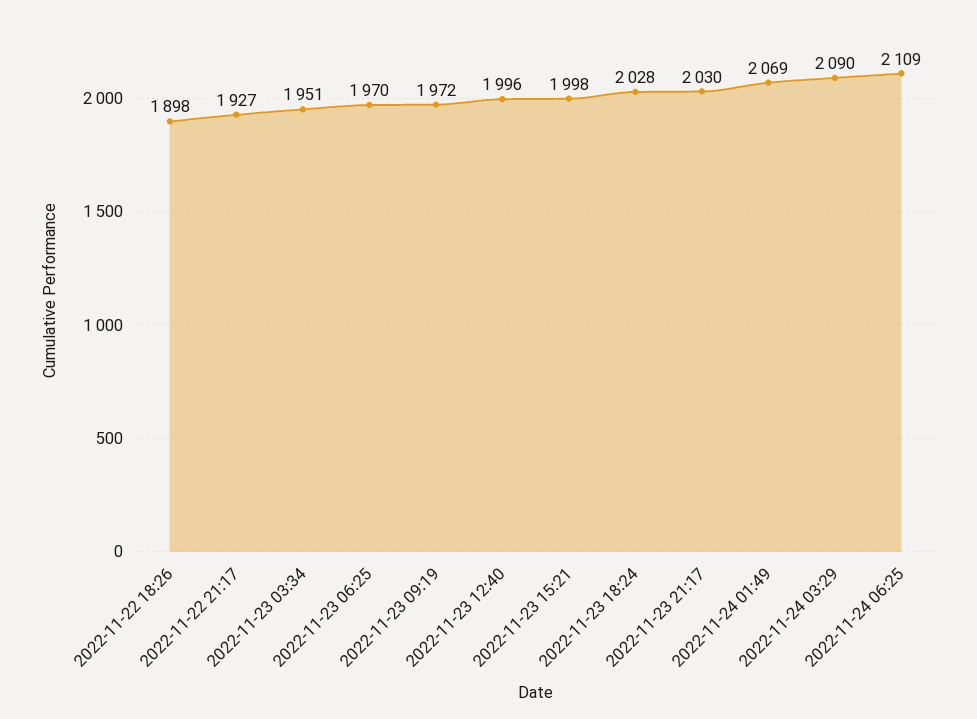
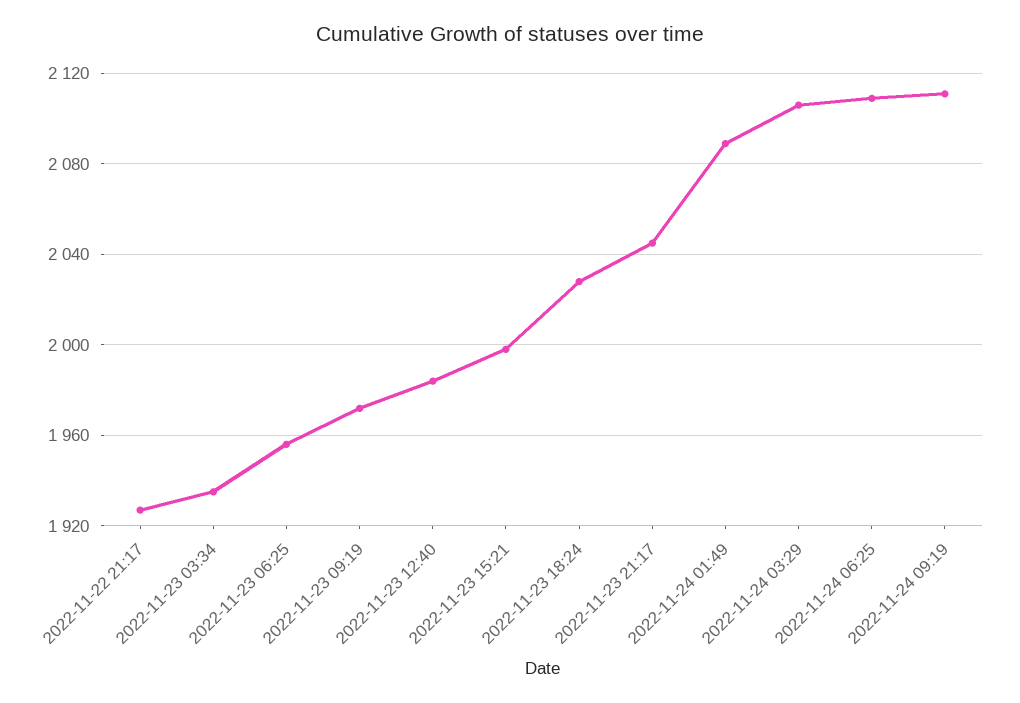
2022-11-22 18:26: 1898 -> none
2022-11-23 03:34: 1951 -> 1935
2022-11-23 06:25: 1970 -> 1955
2022-11-23 12:40: 1996 -> 1985
2022-11-23 21:17: 2030 -> 2045
2022-11-24 01:49: 2069 -> 2090
2022-11-24 03:29: 2090 -> 2105
2022-11-24 09:19: none -> 2110

